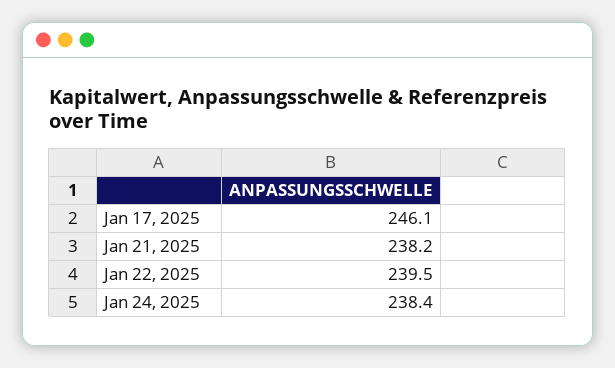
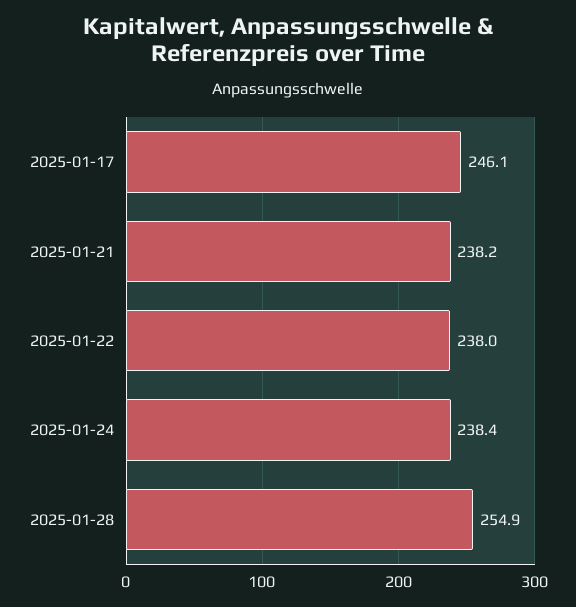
Jan 22, 2025: 239.5 -> 238
2025-01-28: none -> 254.9

